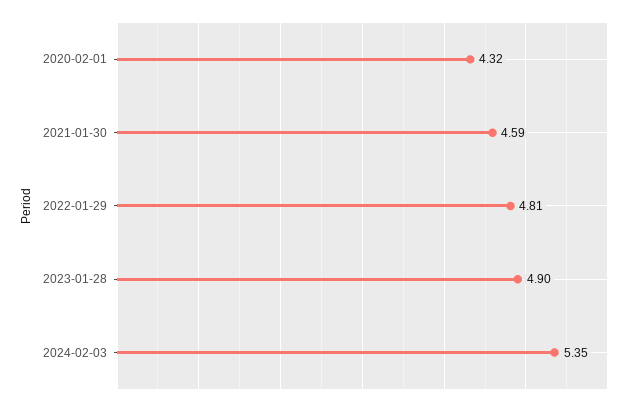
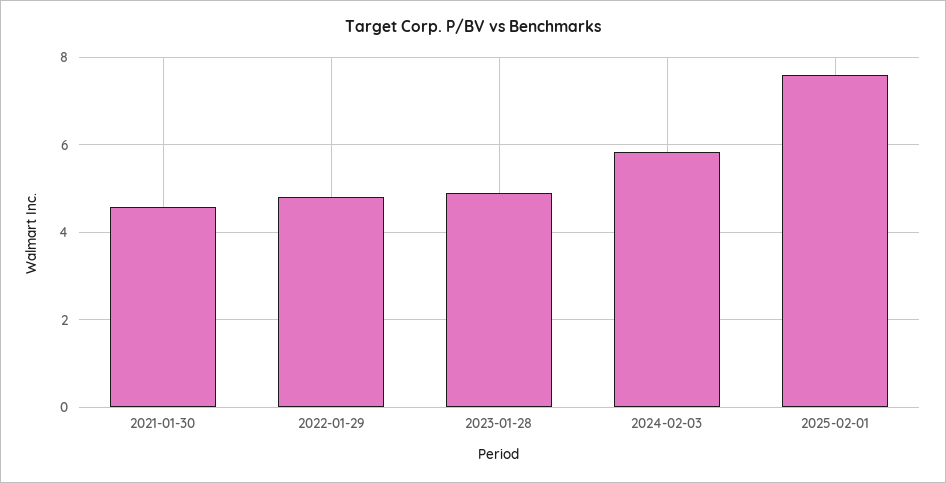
2020-02-01: 4.32 -> none
2024-02-03: 5.35 -> 5.8
2025-02-01: none -> 7.6

